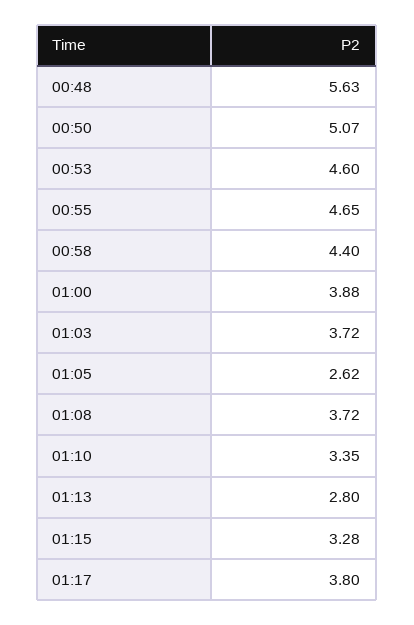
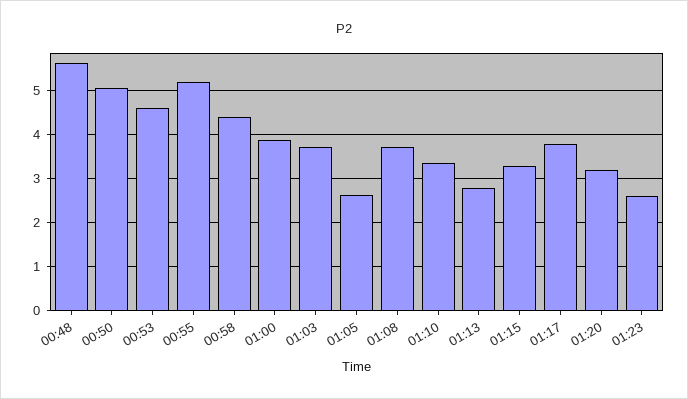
00:55: 4.65 -> 5.2
01:20: none -> 3.2
01:23: none -> 2.6

